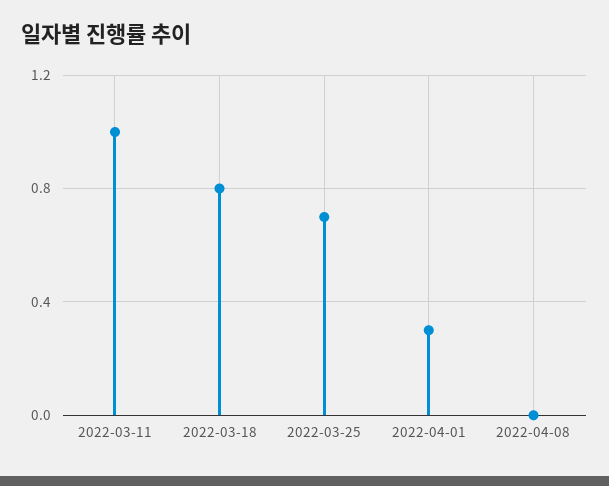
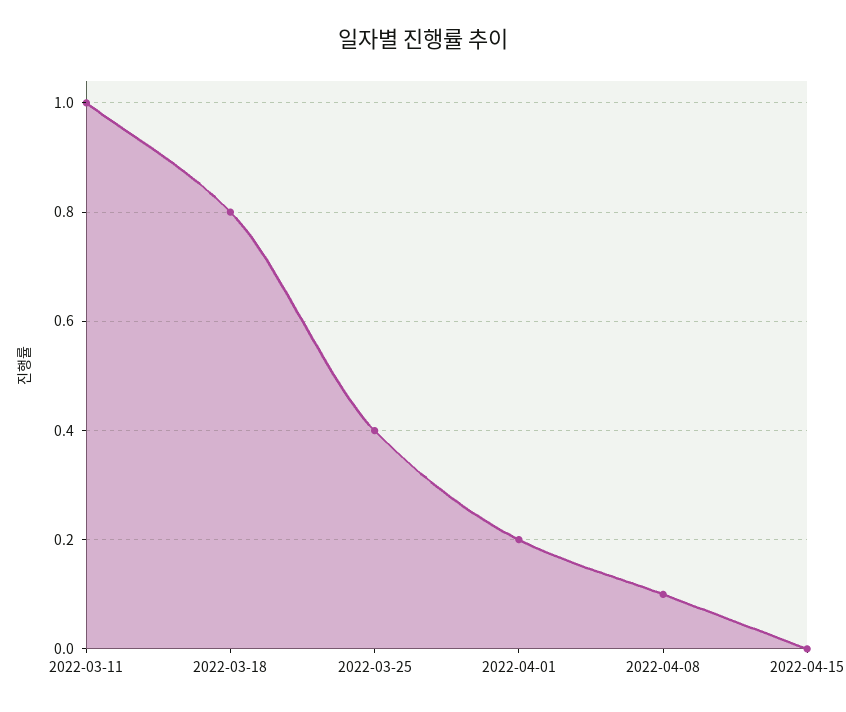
2022-03-25: 0.7 -> 0.4
2022-04-01: 0.3 -> 0.2
2022-04-08: 0 -> 0.1
2022-04-15: none -> 0

